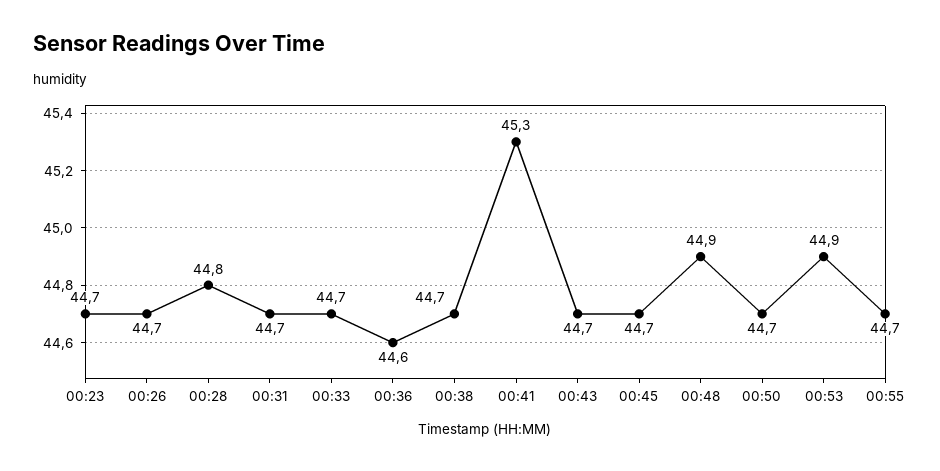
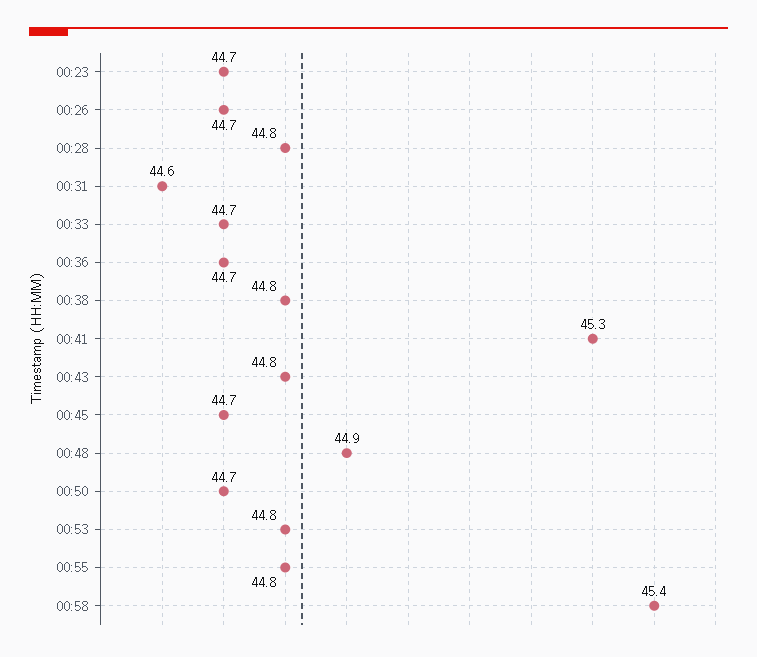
00:31: 44.7 -> 44.6
00:36: 44.6 -> 44.7
00:38: 44.7 -> 44.8
00:43: 44.7 -> 44.8
00:53: 44.9 -> 44.8
00:55: 44.7 -> 44.8
00:58: none -> 45.4

